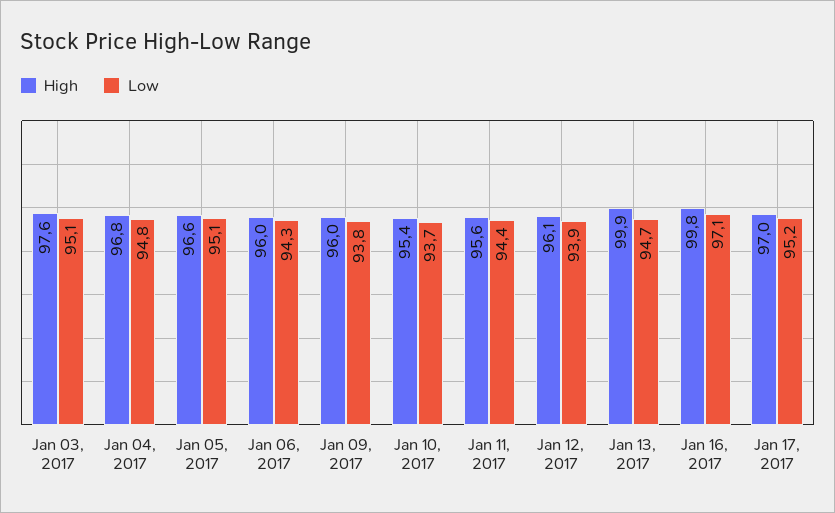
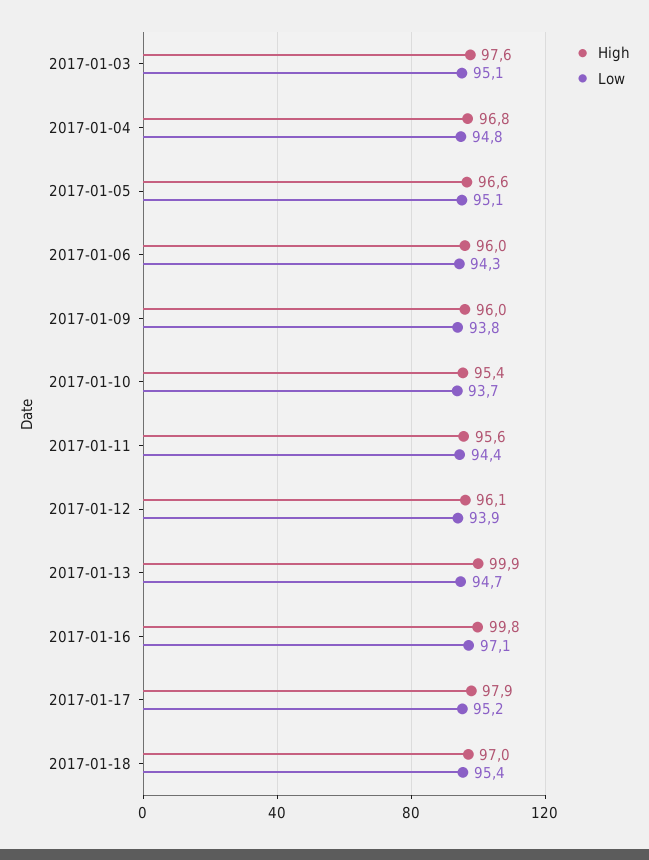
High, Jan 17, 2017: 97 -> 97.9
High, 2017-01-18: none -> 97
Low, 2017-01-18: none -> 95.4

